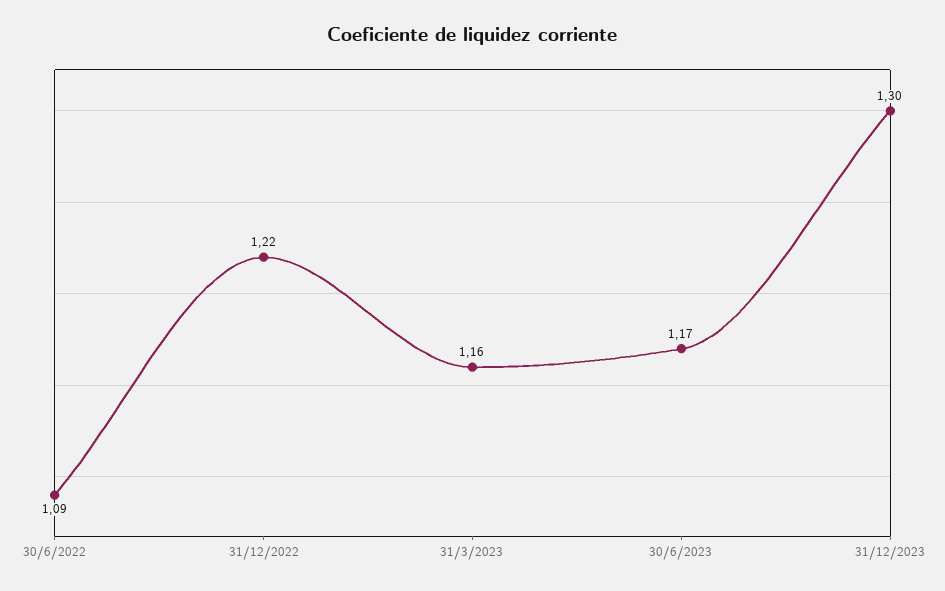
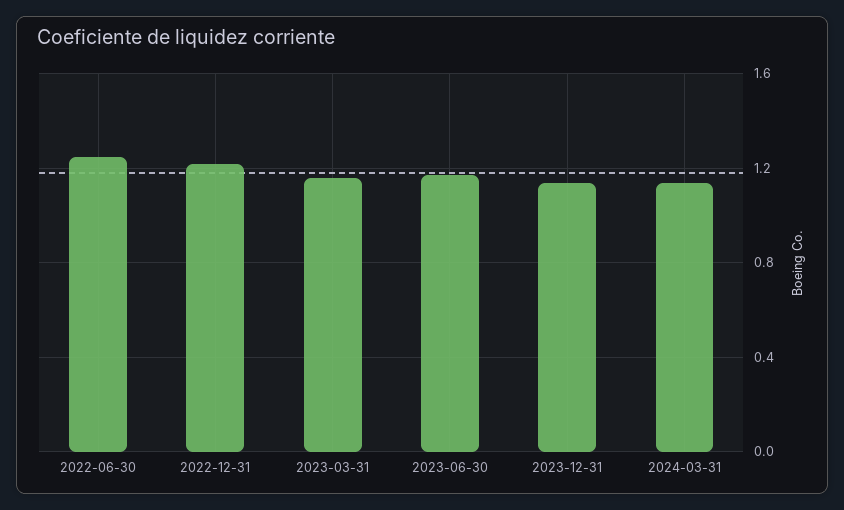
30/6/2022: 1.09 -> 1.25
31/12/2023: 1.3 -> 1.15
2024-03-31: none -> 1.15

